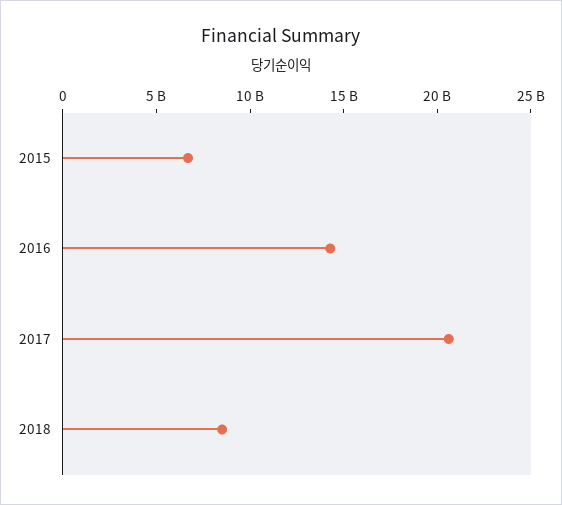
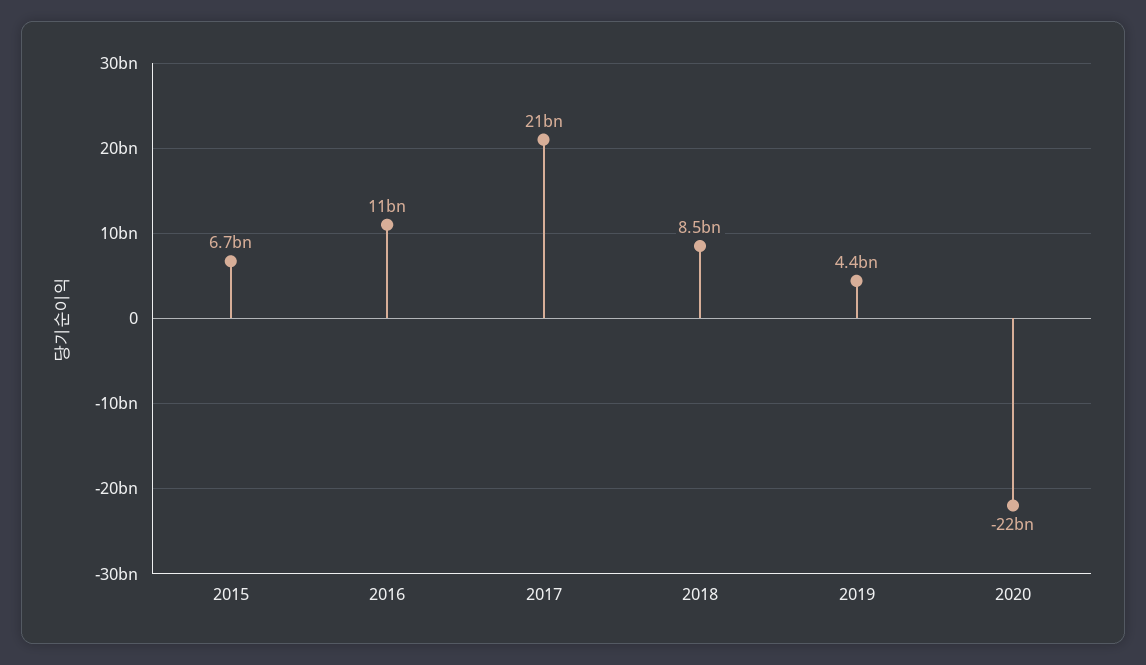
2016: 14000000000 -> 11000000000
2019: none -> 4400000000
2020: none -> -22000000000

